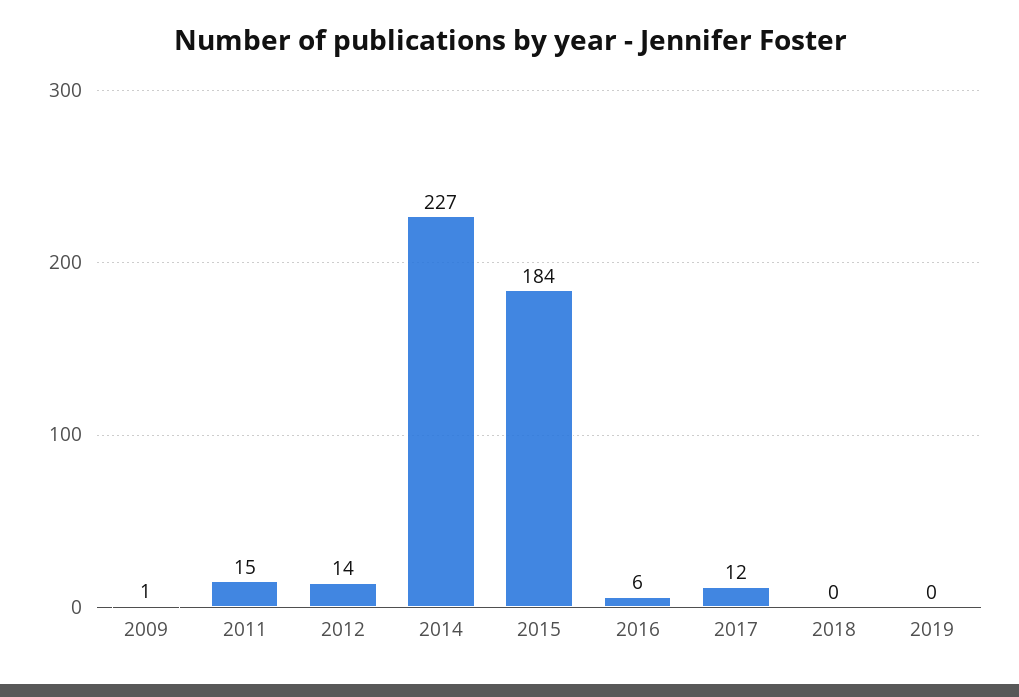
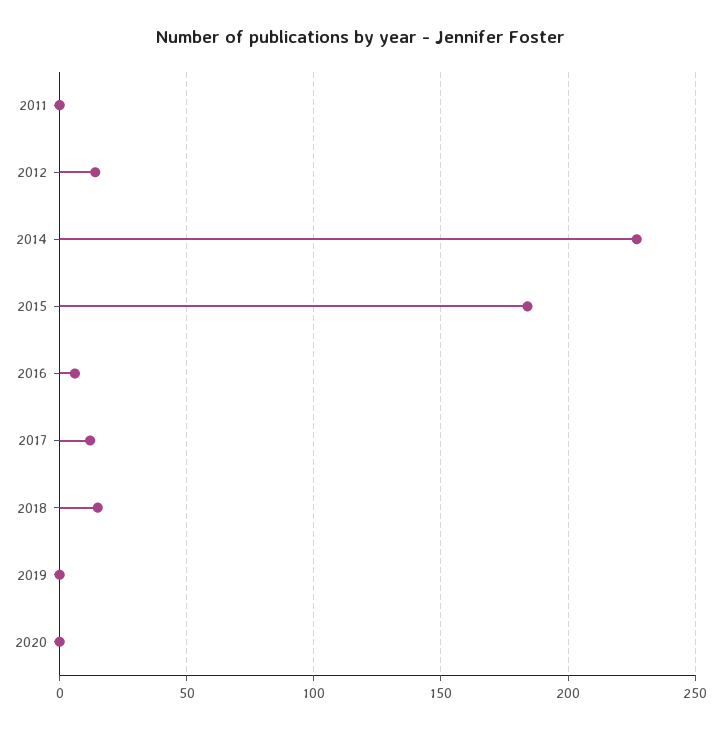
2009: 1 -> none
2011: 15 -> 0
2018: 0 -> 15
2020: none -> 0

